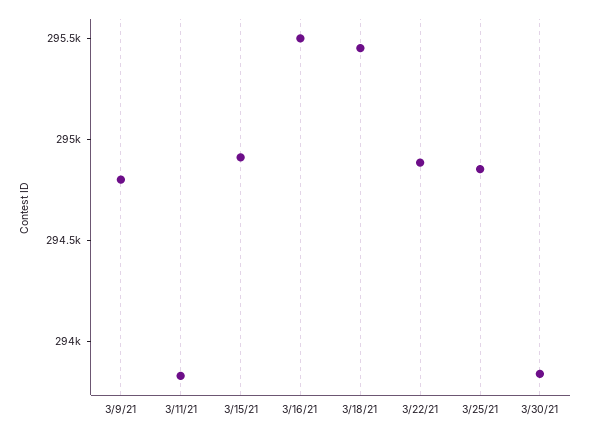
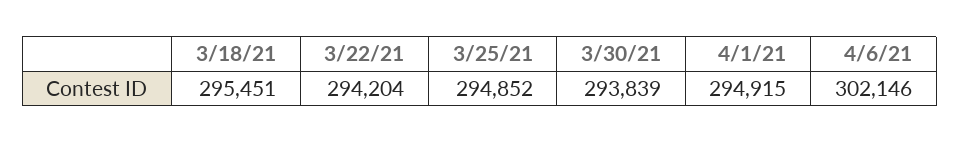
3/9/21: 294800 -> none
3/11/21: 293800 -> none
3/15/21: 294900 -> none
3/16/21: 295500 -> none
3/22/21: 294900 -> 294204
4/1/21: none -> 294915
4/6/21: none -> 302146

